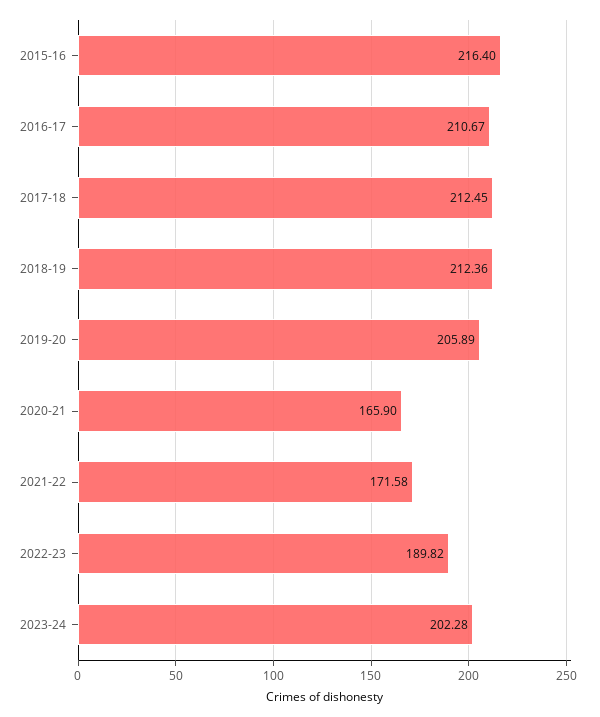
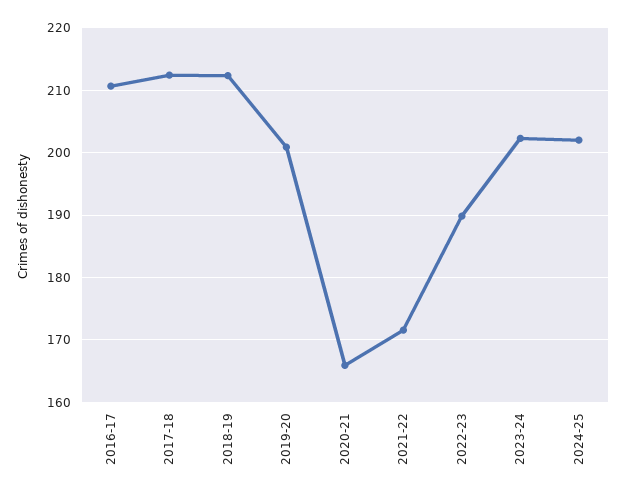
2015-16: 216.4 -> none
2019-20: 205.89 -> 201
2024-25: none -> 202

